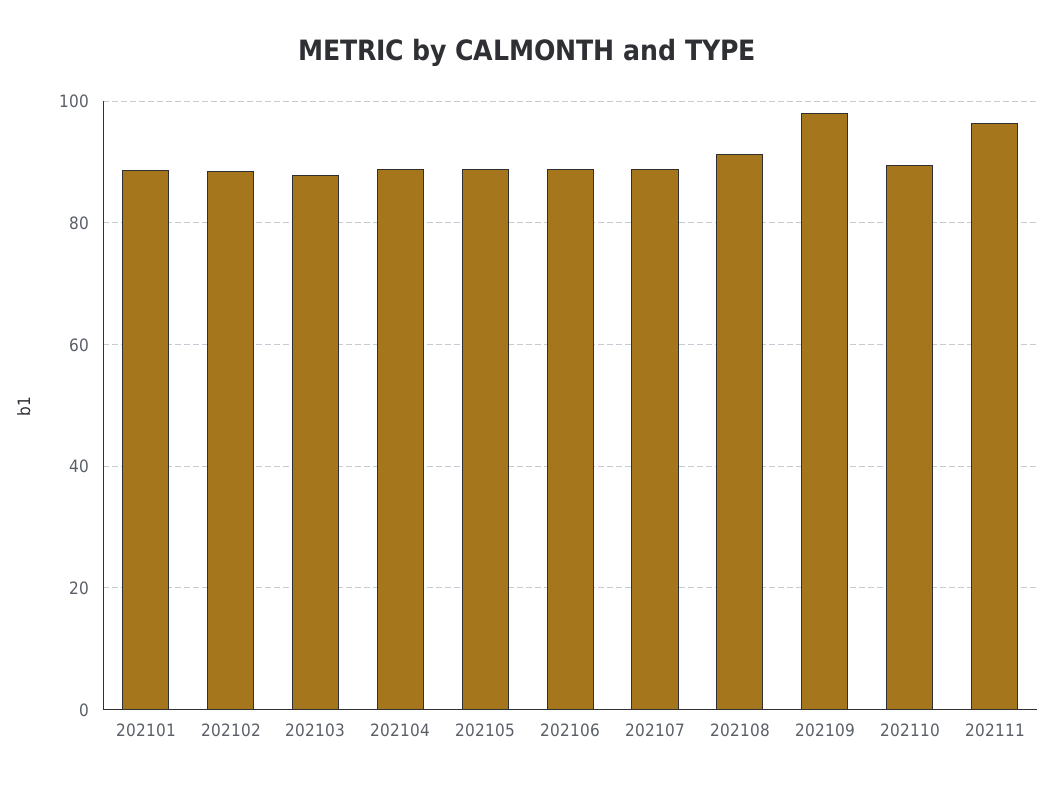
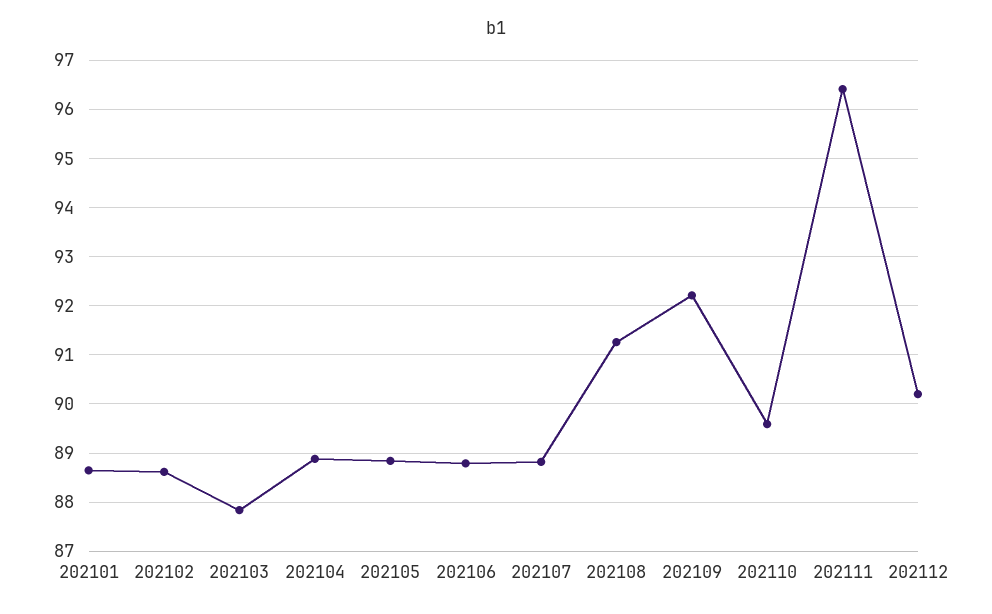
202109: 98 -> 92.2
202112: none -> 90.2

